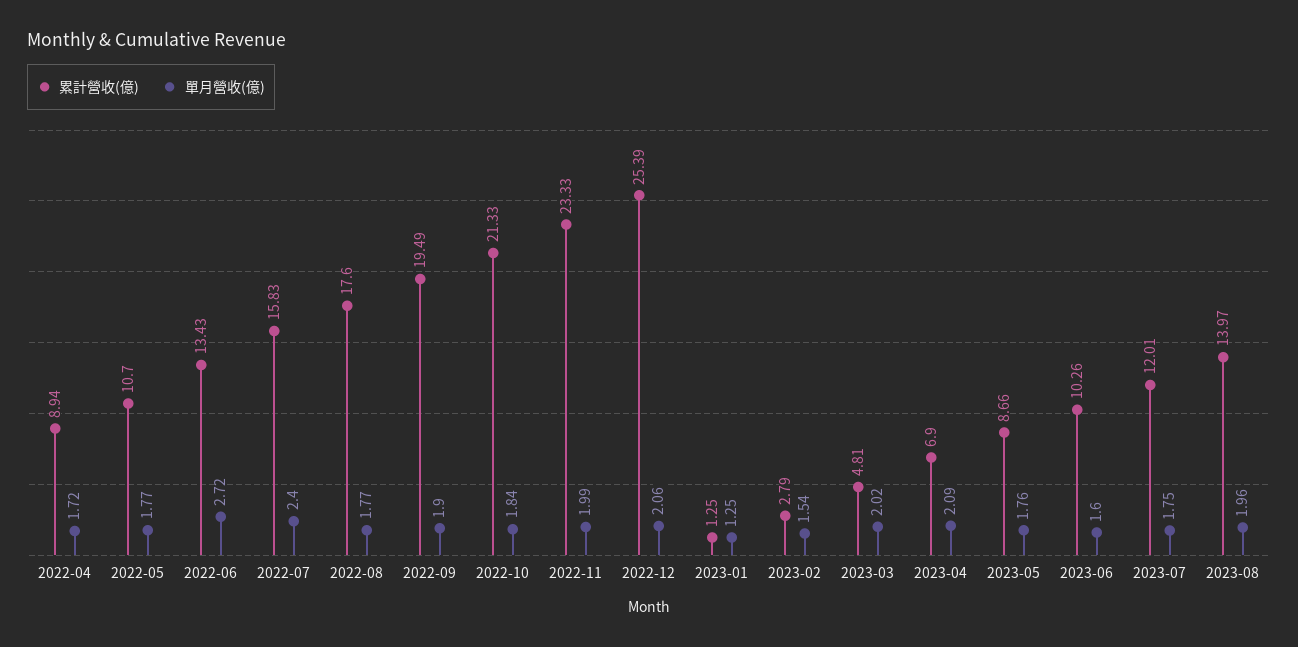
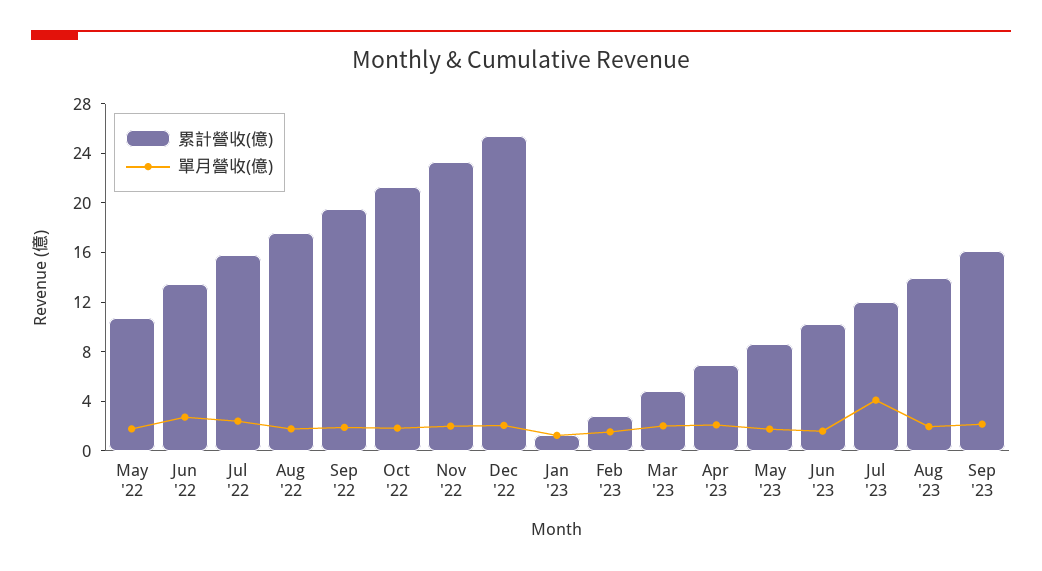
累計營收(億), 2022-04: 8.94 -> none
單月營收(億), 2022-04: 1.72 -> none
單月營收(億), 2023-07: 1.75 -> 4
累計營收(億), Sep '23: none -> 16
單月營收(億), Sep '23: none -> 2

